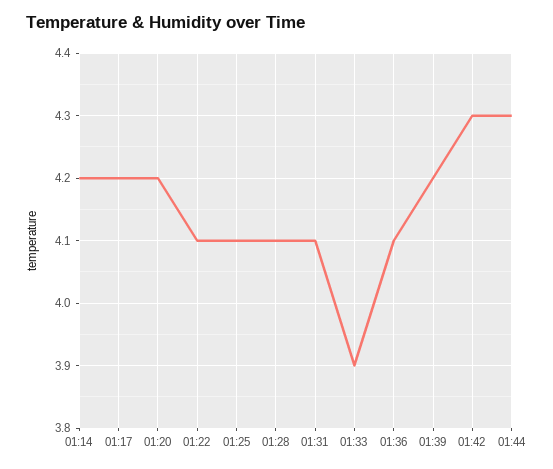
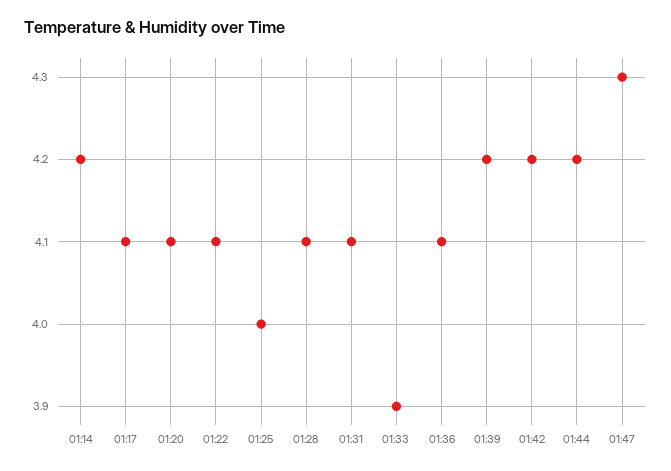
01:17: 4.2 -> 4.1
01:20: 4.2 -> 4.1
01:25: 4.1 -> 4
01:42: 4.3 -> 4.2
01:44: 4.3 -> 4.2
01:47: none -> 4.3

